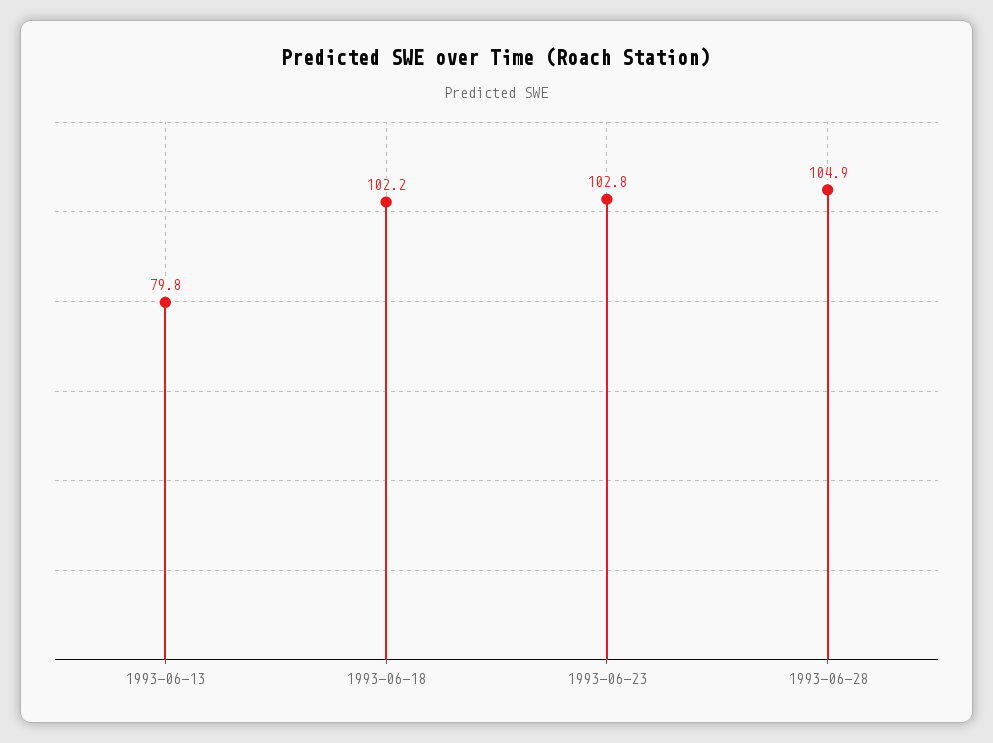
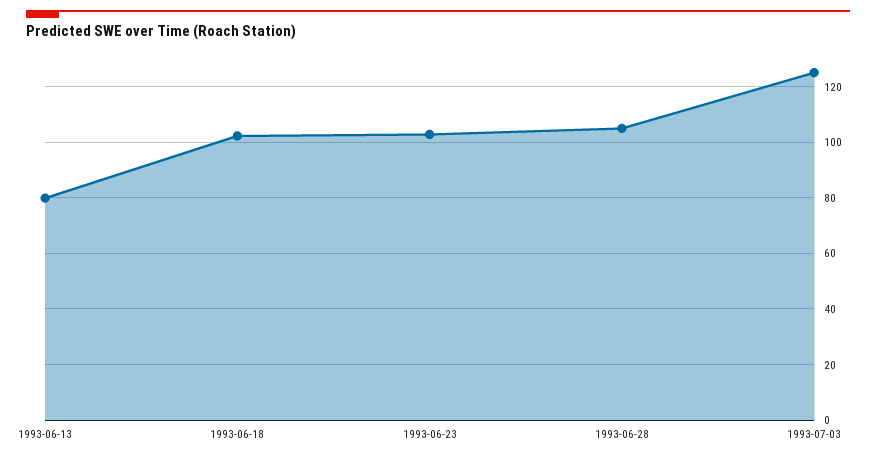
1993-07-03: none -> 125

